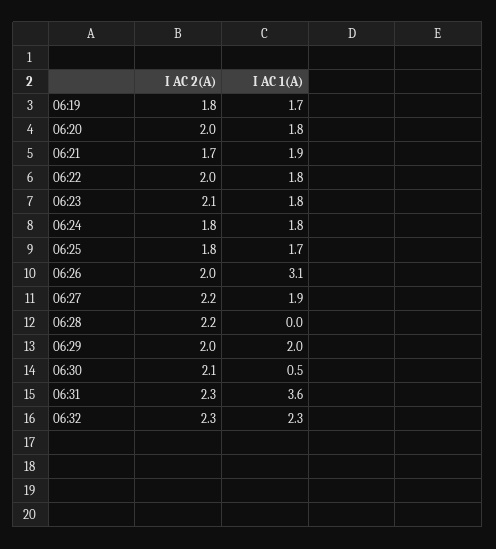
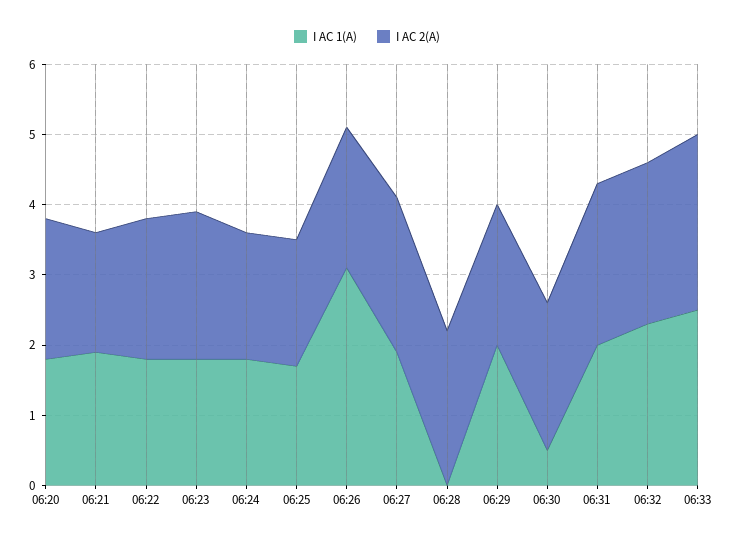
I AC 2(A), 06:19: 1.8 -> none
I AC 1(A), 06:19: 1.7 -> none
I AC 1(A), 06:31: 3.6 -> 2
I AC 1(A), 06:33: none -> 2.5
I AC 2(A), 06:33: none -> 2.5

